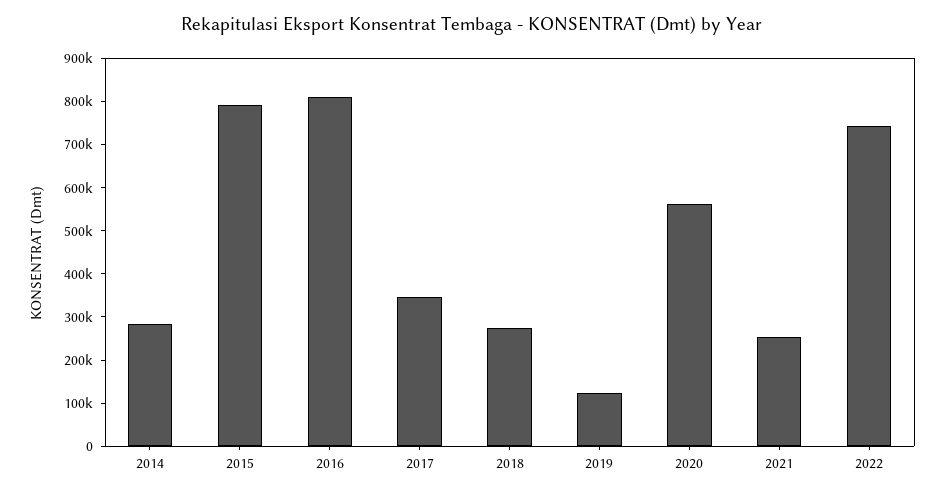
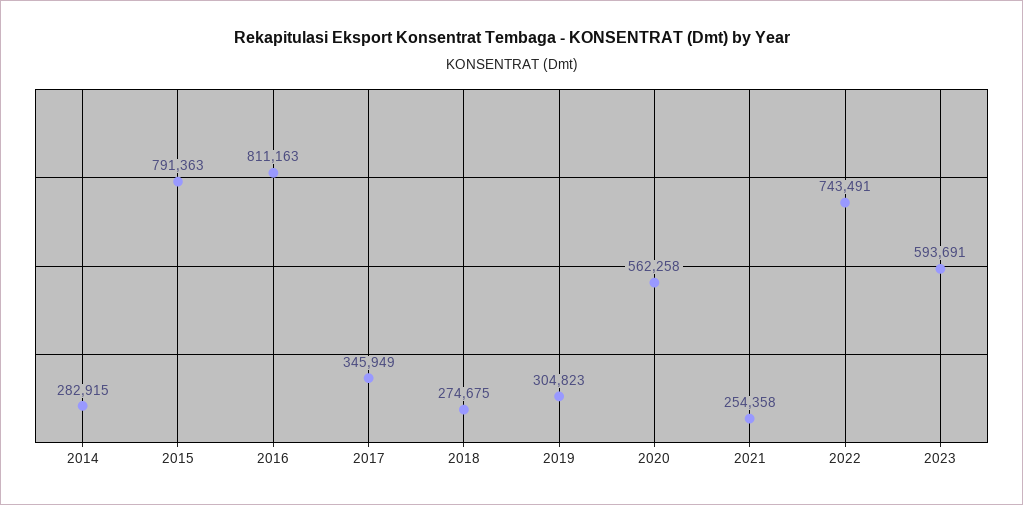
2019: 120000 -> 304823
2023: none -> 593691

